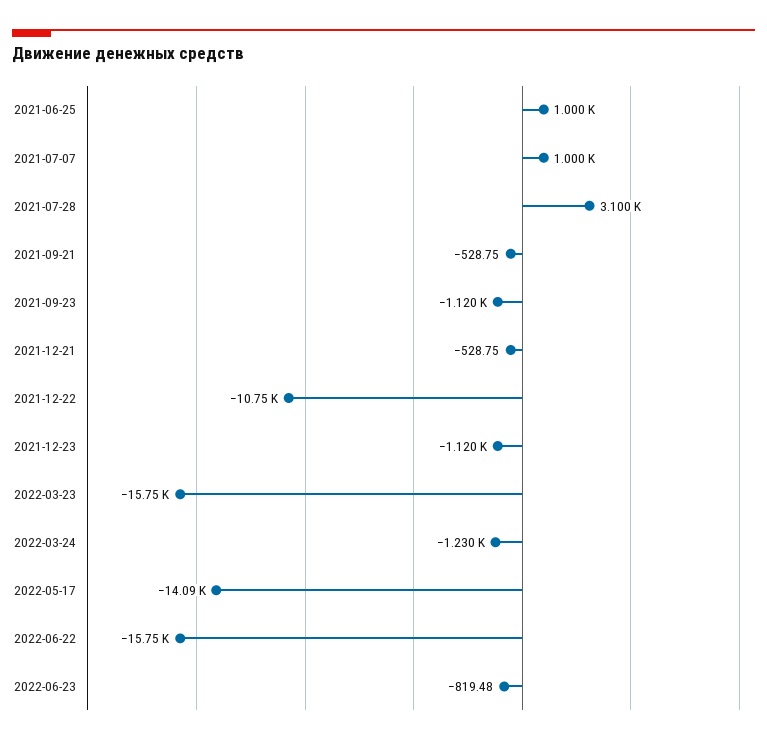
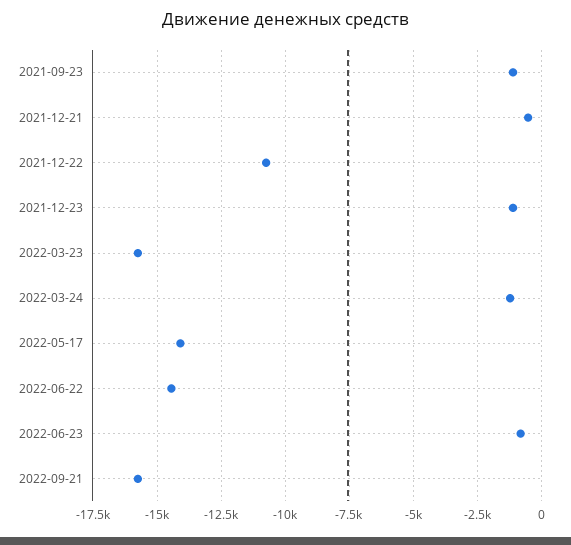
2021-06-25: 1000 -> none
2021-07-07: 1000 -> none
2021-07-28: 3100 -> none
2021-09-21: -528.75 -> none
2022-06-22: -15750 -> -14500
2022-09-21: none -> -15750

